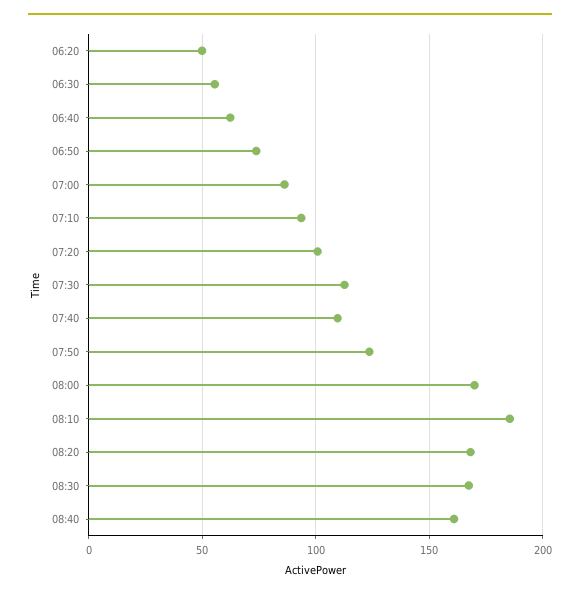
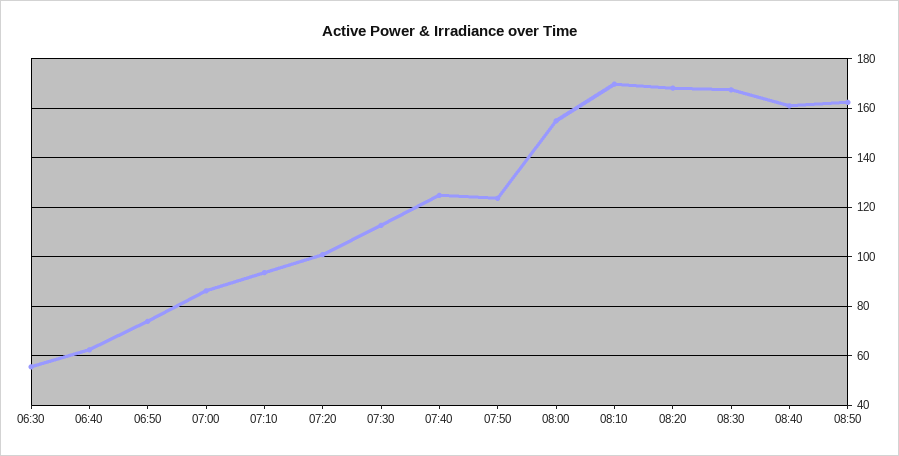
06:20: 50 -> none
07:40: 110 -> 125
08:00: 170 -> 155
08:10: 185 -> 170
08:50: none -> 162.5

